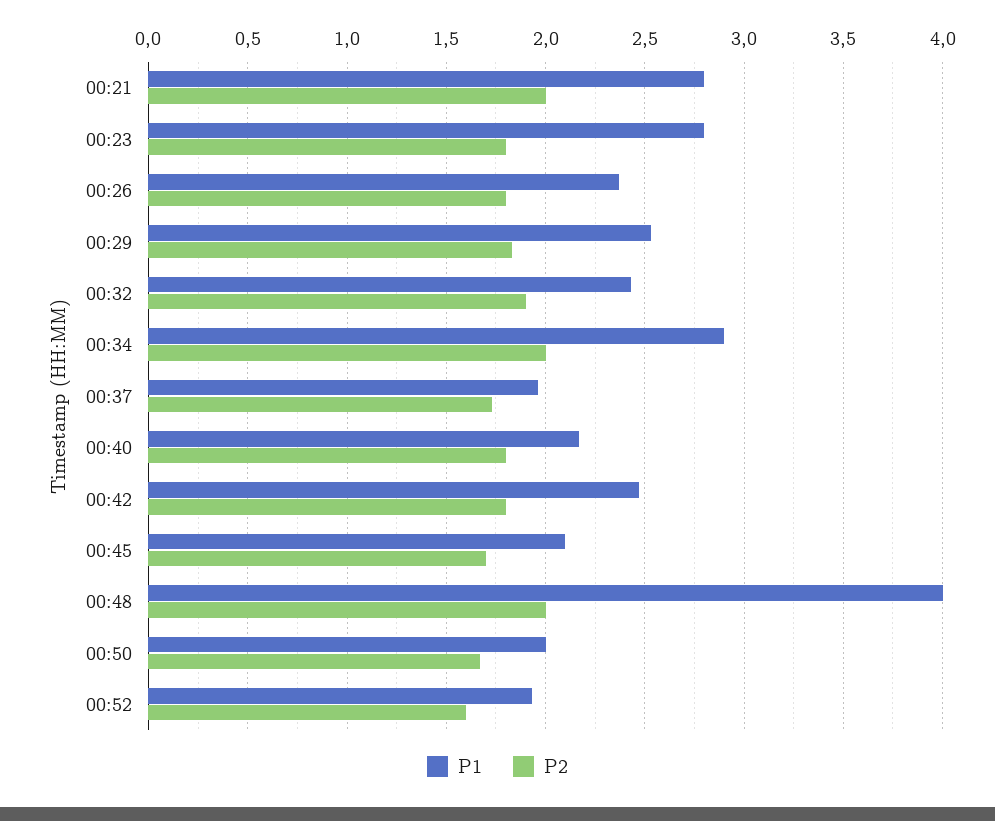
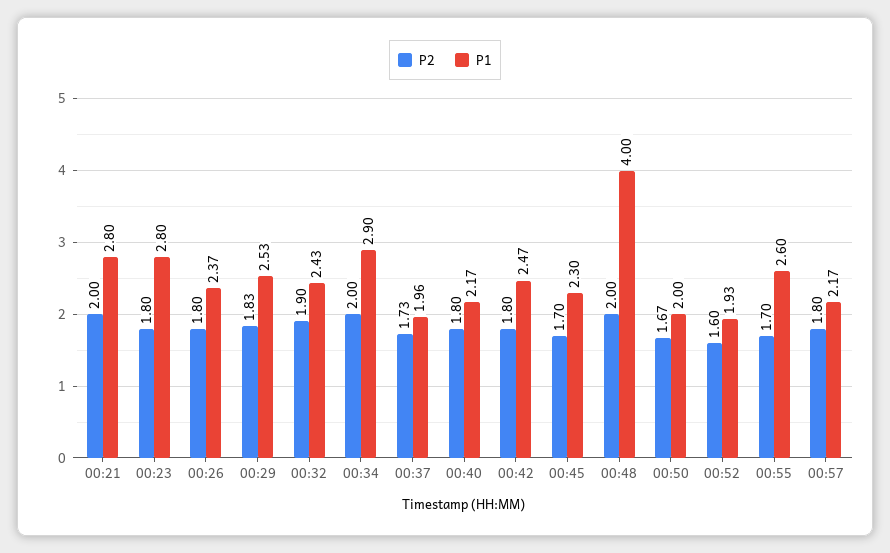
P1, 00:45: 2.1 -> 2.3
P2, 00:55: none -> 1.7
P1, 00:55: none -> 2.6
P2, 00:57: none -> 1.8
P1, 00:57: none -> 2.17

